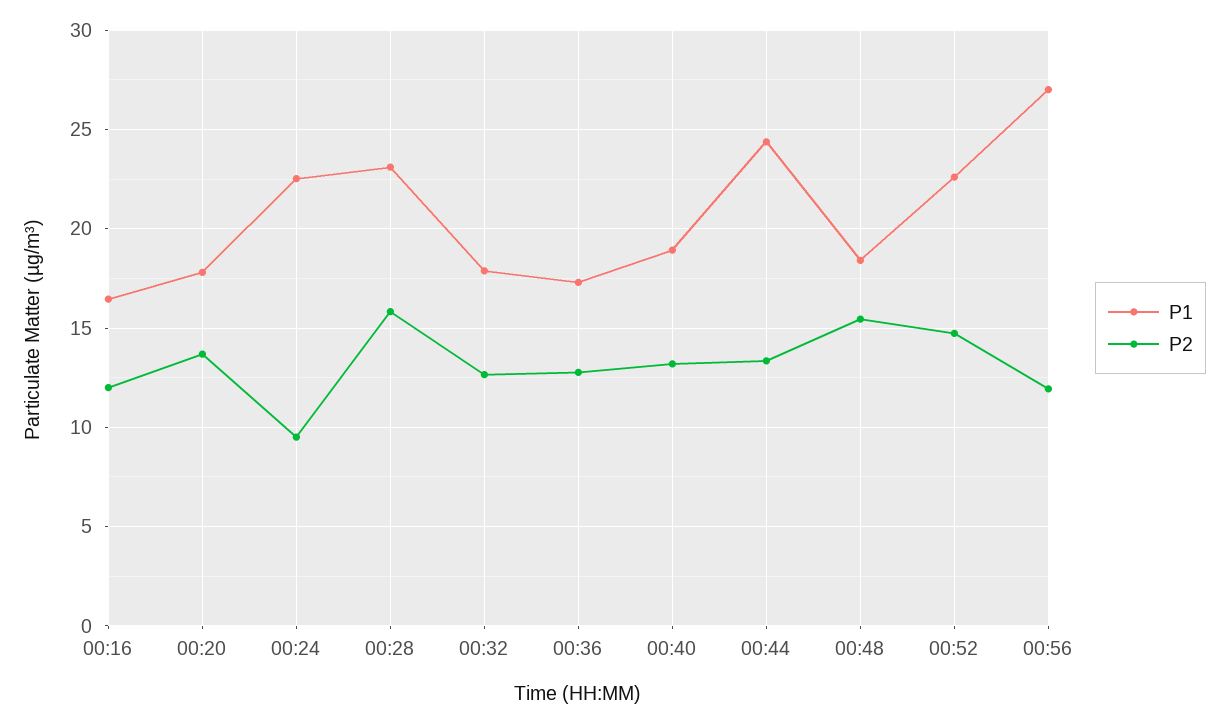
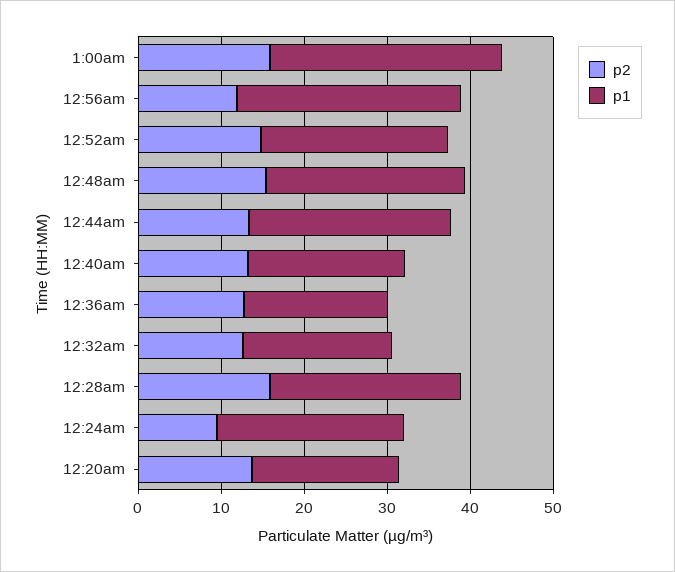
P1, 00:16: 16.5 -> none
P2, 00:16: 12 -> none
P1, 00:48: 18.5 -> 24
P2, 1:00am: none -> 16
P1, 1:00am: none -> 28

